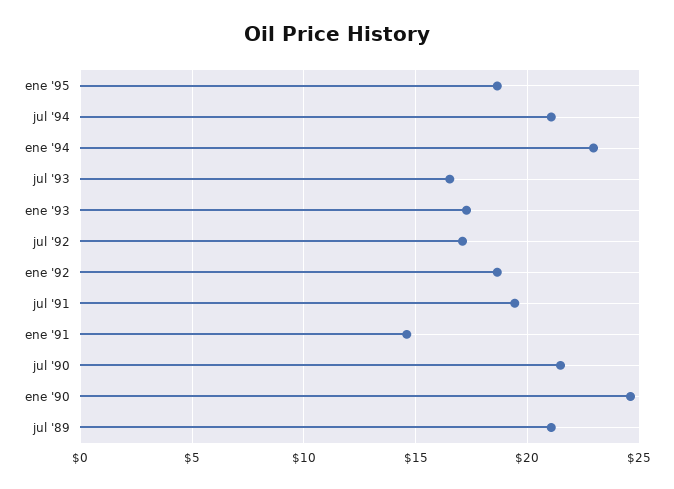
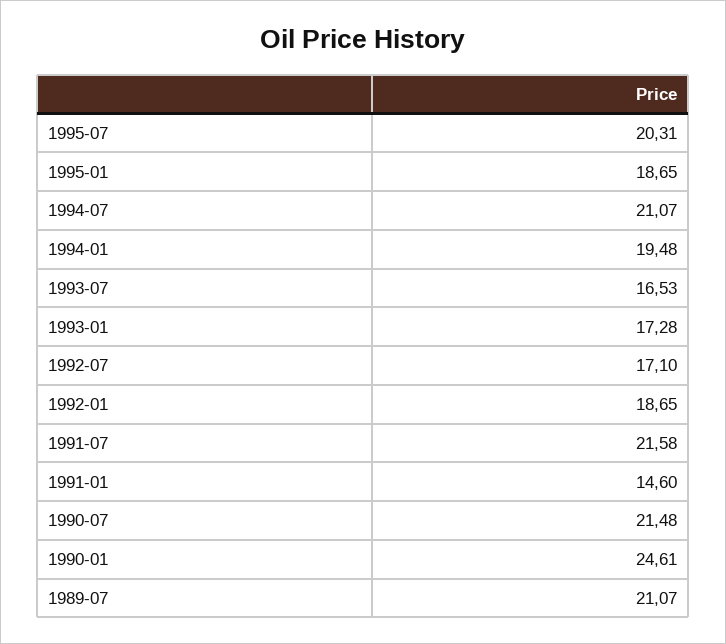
ene '94: 23 -> 19.48
jul '91: 19.5 -> 21.58
1995-07: none -> 20.31

